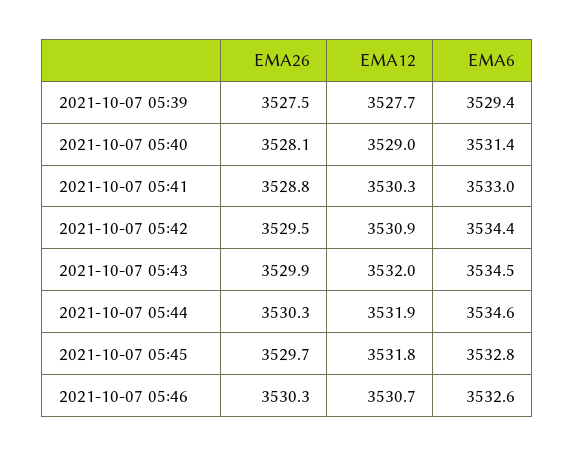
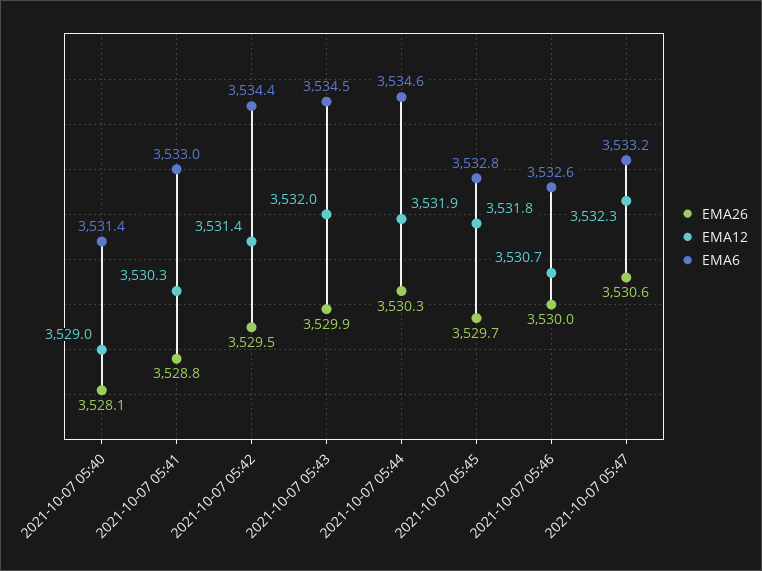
EMA26, 2021-10-07 05:39: 3527.5 -> none
EMA12, 2021-10-07 05:39: 3527.7 -> none
EMA6, 2021-10-07 05:39: 3529.4 -> none
EMA12, 2021-10-07 05:42: 3530.9 -> 3531.4
EMA26, 2021-10-07 05:46: 3530.3 -> 3530
EMA26, 2021-10-07 05:47: none -> 3530.6
EMA12, 2021-10-07 05:47: none -> 3532.3
EMA6, 2021-10-07 05:47: none -> 3533.2

